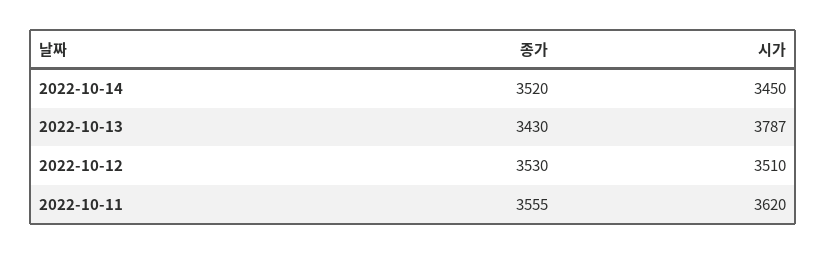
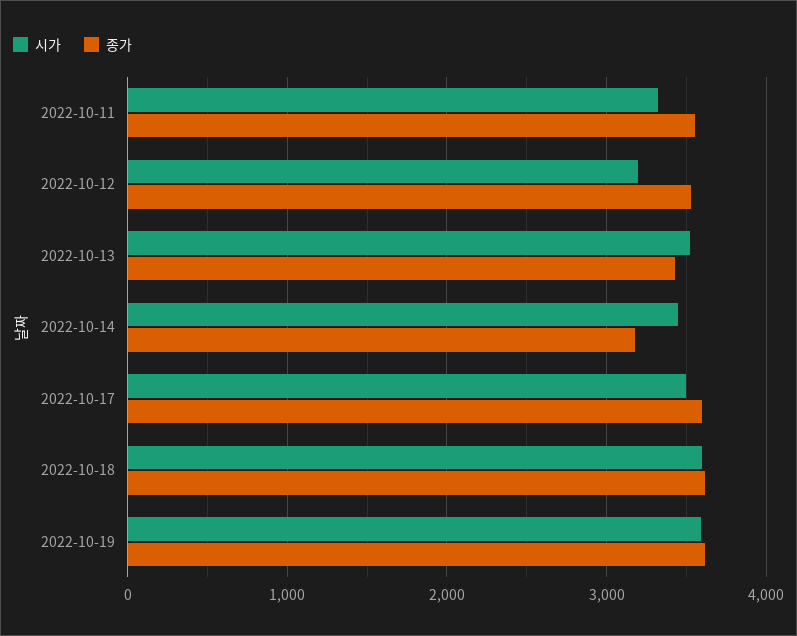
종가, 2022-10-14: 3520 -> 3200
시가, 2022-10-13: 3787 -> 3500
시가, 2022-10-12: 3510 -> 3200
시가, 2022-10-11: 3620 -> 3300
시가, 2022-10-17: none -> 3500
종가, 2022-10-17: none -> 3600
시가, 2022-10-18: none -> 3600
종가, 2022-10-18: none -> 3600
시가, 2022-10-19: none -> 3600
종가, 2022-10-19: none -> 3600

